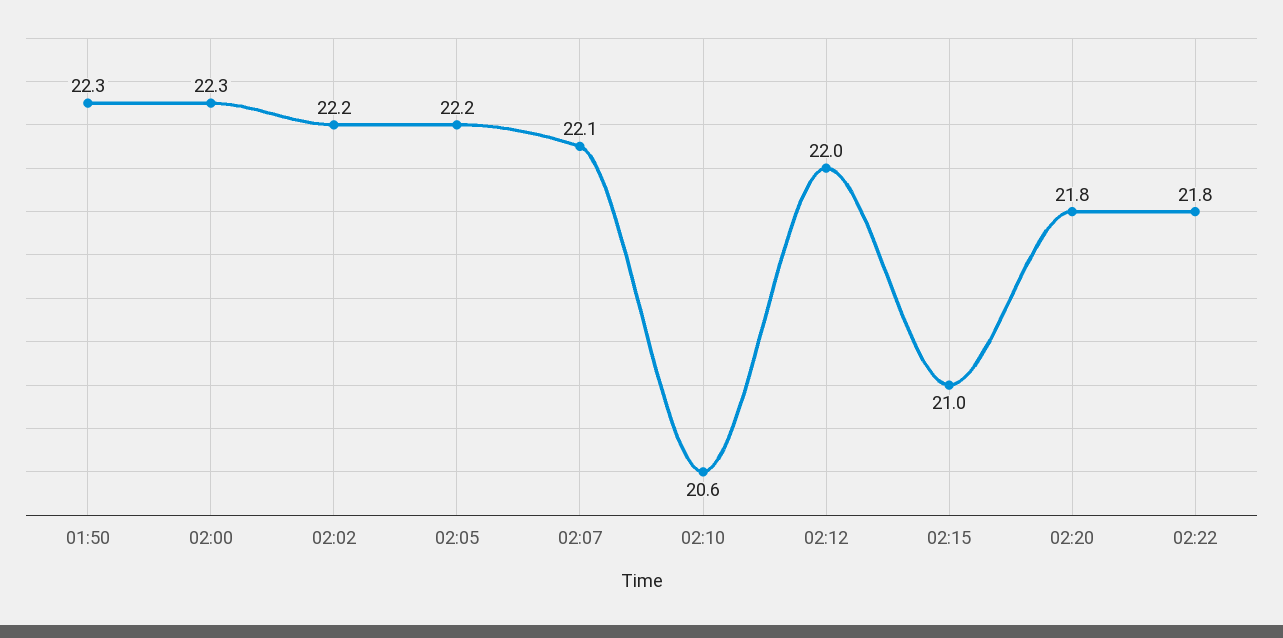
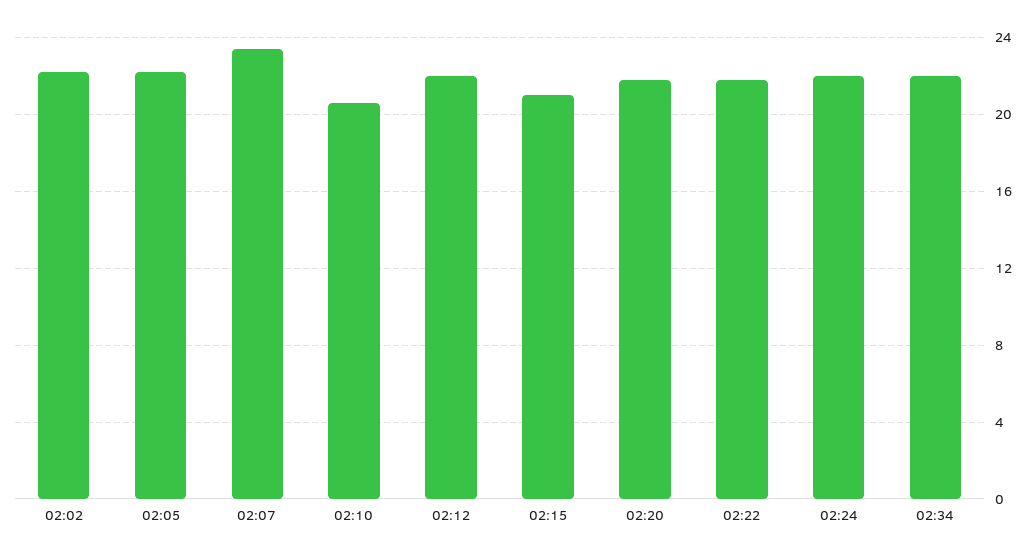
01:50: 22.3 -> none
02:00: 22.3 -> none
02:07: 22.1 -> 23.5
02:24: none -> 22
02:34: none -> 22

